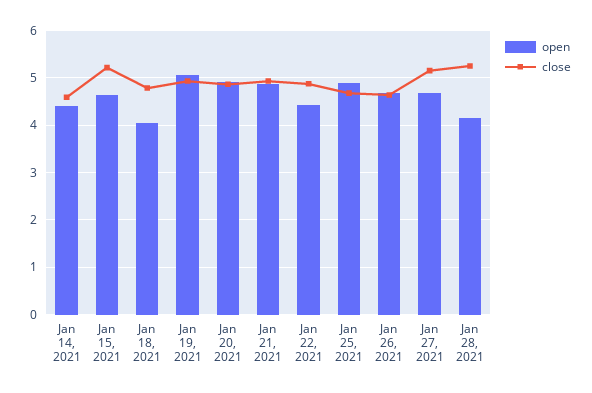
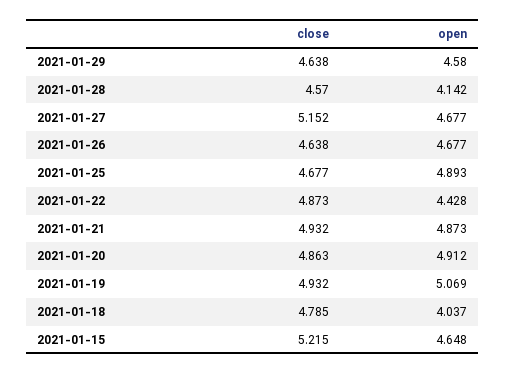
open, Jan 14, 2021: 4.4 -> none
close, Jan 14, 2021: 4.6 -> none
close, Jan 28, 2021: 5.2 -> 4.57
close, 2021-01-29: none -> 4.638
open, 2021-01-29: none -> 4.58

